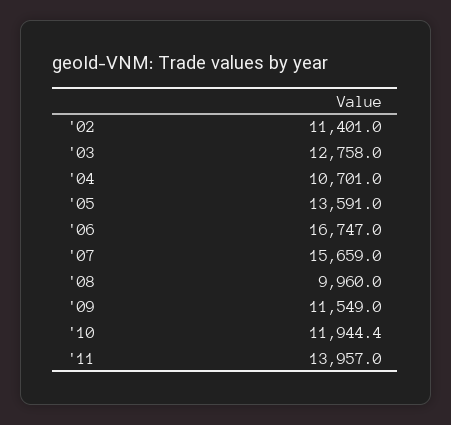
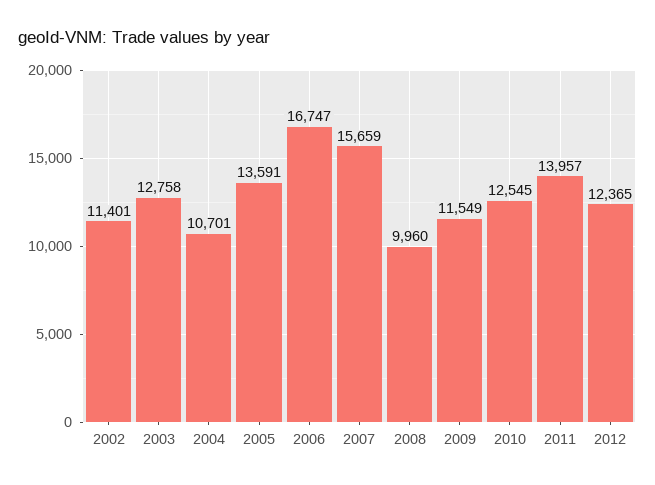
'10: 11944.4 -> 12545
2012: none -> 12365

